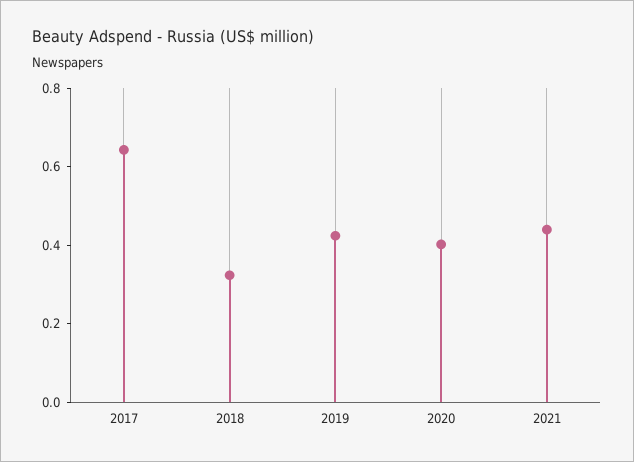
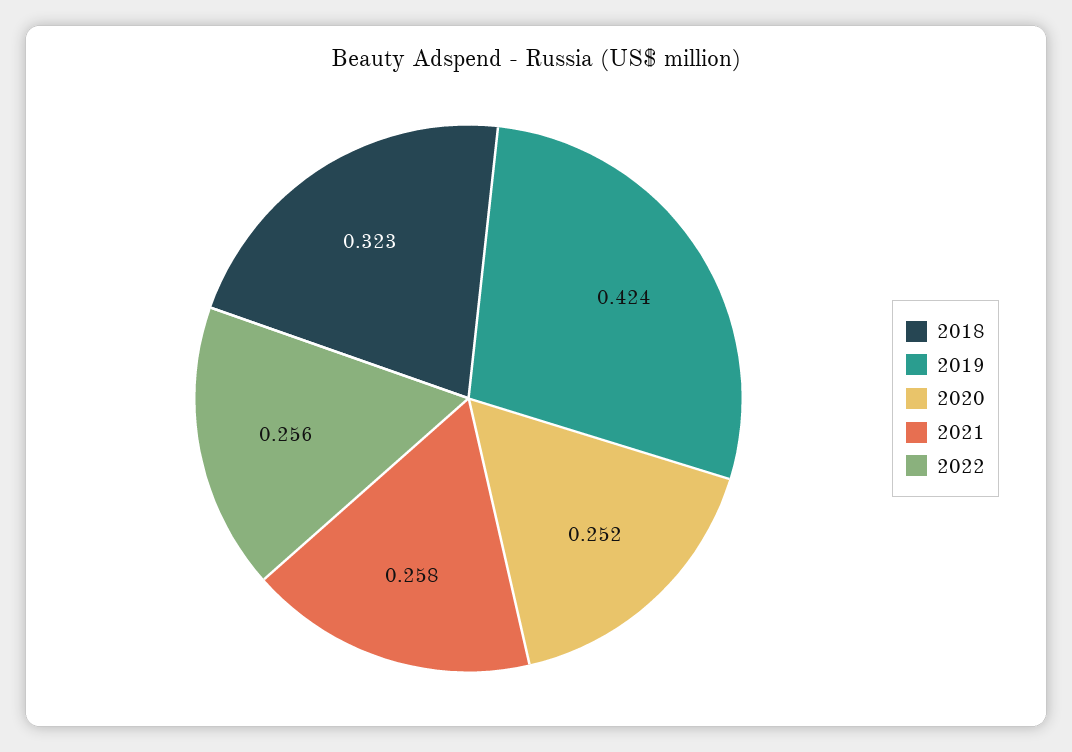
2017: 0.65 -> none
2020: 0.4 -> 0.252
2021: 0.45 -> 0.258
2022: none -> 0.256

